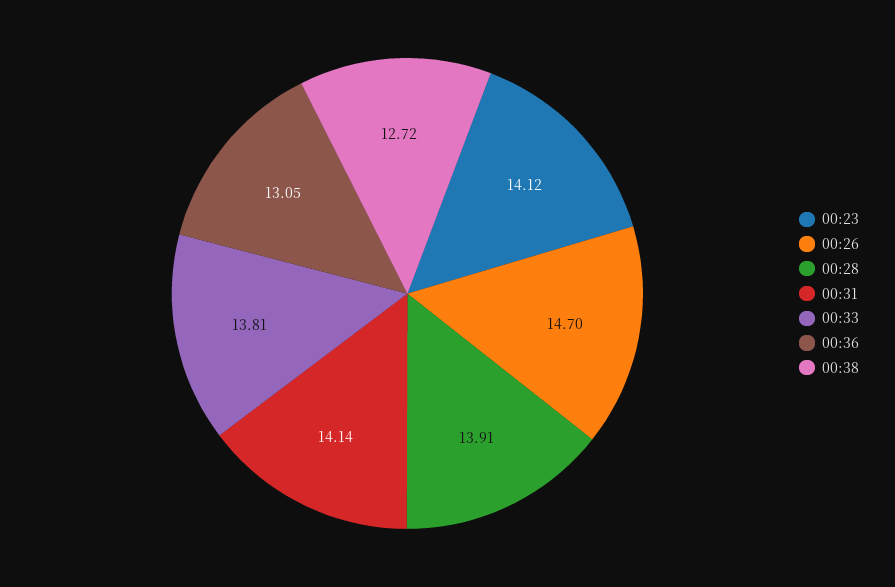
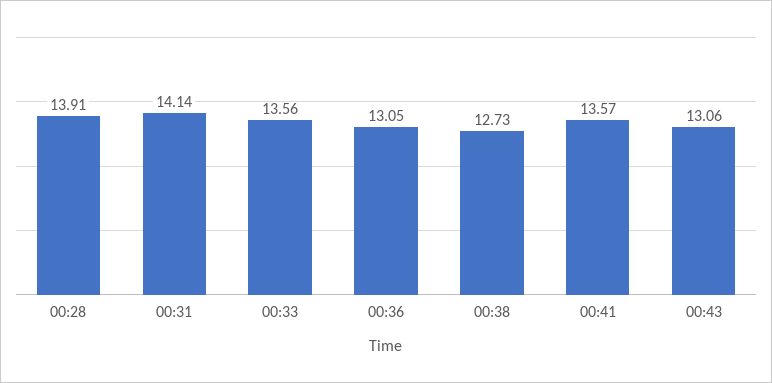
00:23: 14.12 -> none
00:26: 14.7 -> none
00:33: 13.81 -> 13.56
00:38: 12.72 -> 12.73
00:41: none -> 13.57
00:43: none -> 13.06

